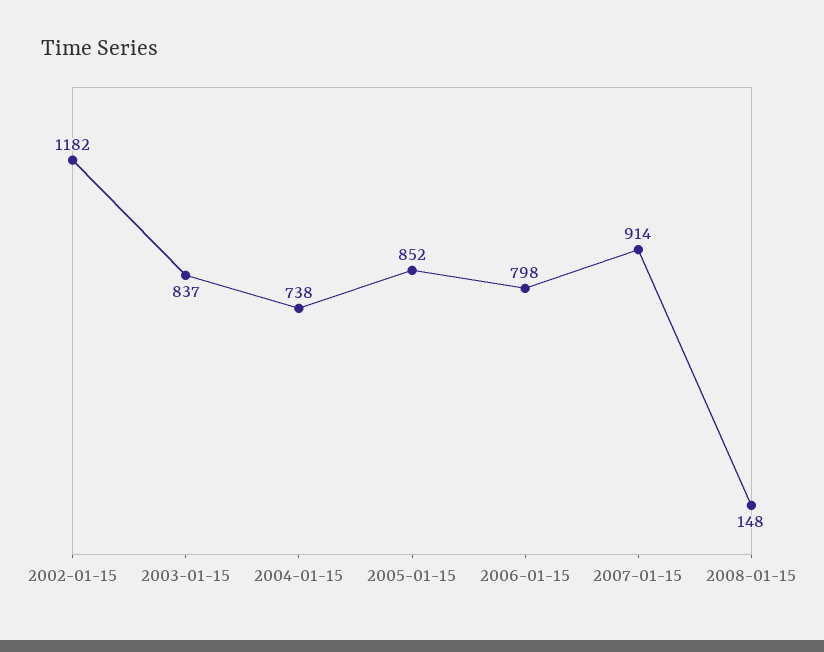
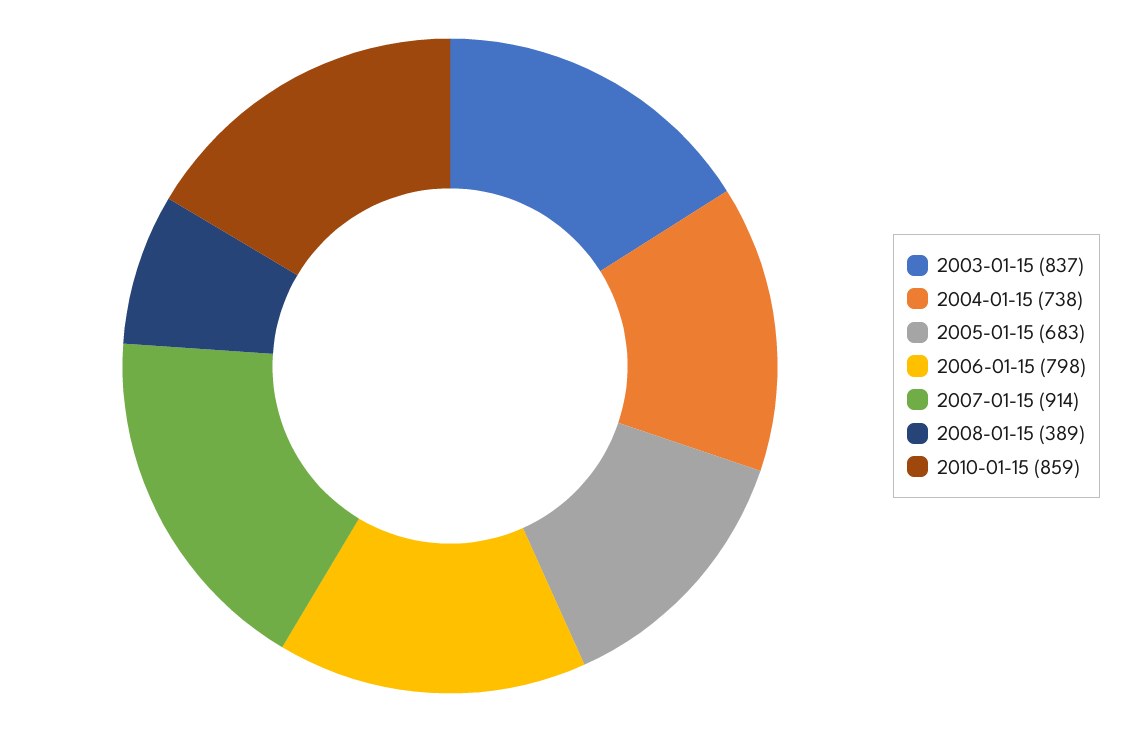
2002-01-15: 1182 -> none
2005-01-15: 852 -> 683
2008-01-15: 148 -> 389
2010-01-15: none -> 859

